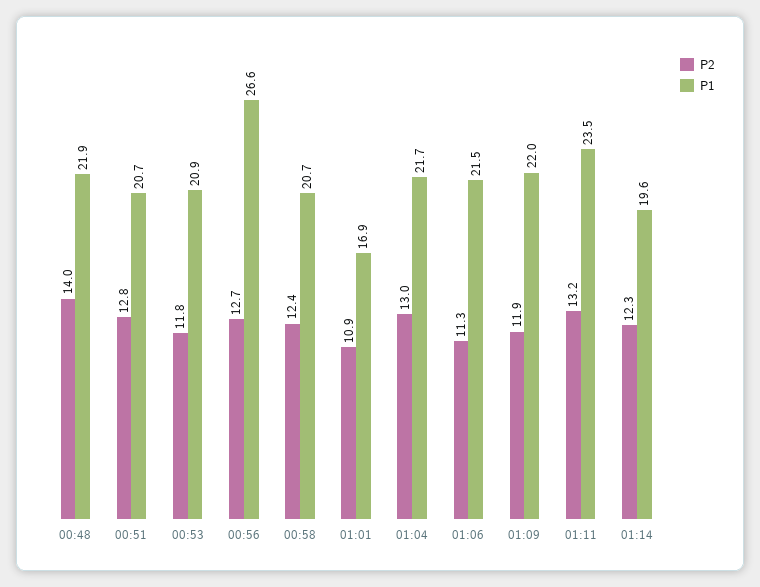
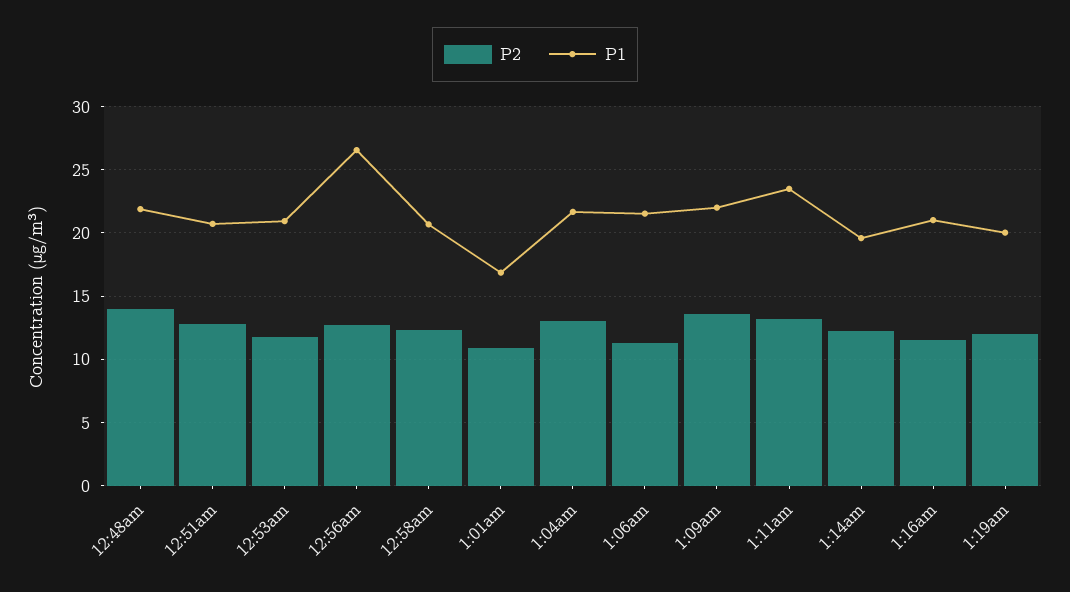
P2, 01:09: 11.9 -> 13.5
P2, 1:16am: none -> 11.5
P1, 1:16am: none -> 21
P2, 1:19am: none -> 12
P1, 1:19am: none -> 20

